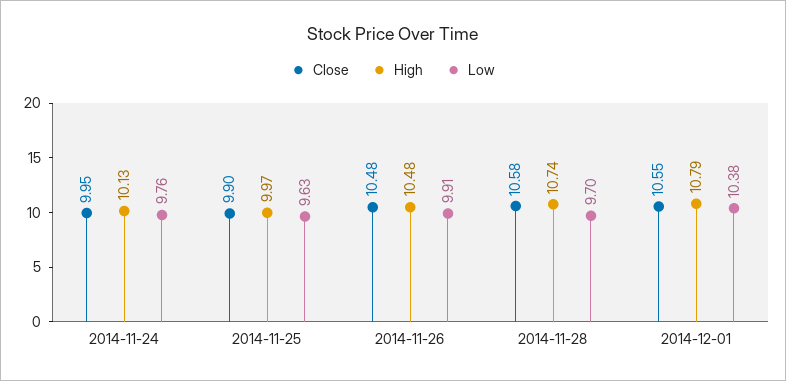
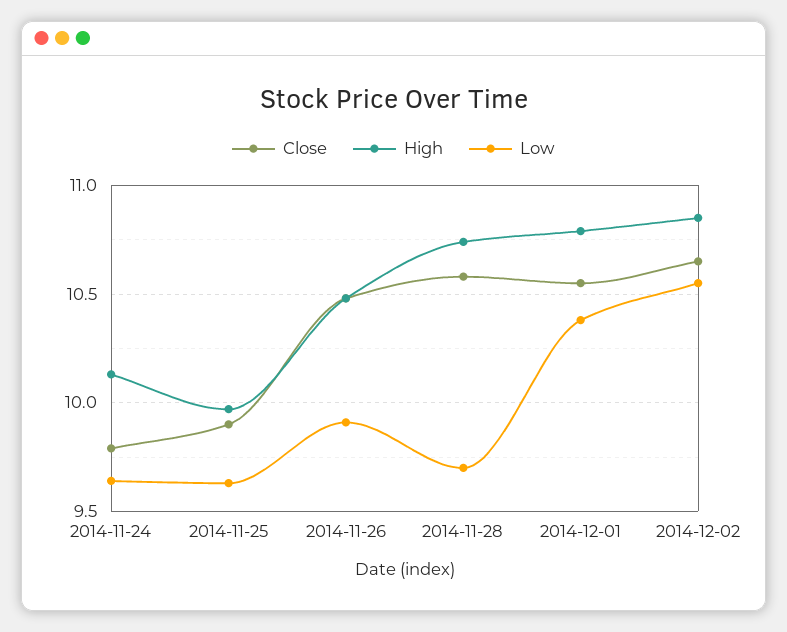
Close, 2014-11-24: 9.95 -> 9.8
Low, 2014-11-24: 9.76 -> 9.65
Close, 2014-12-02: none -> 10.65
High, 2014-12-02: none -> 10.85
Low, 2014-12-02: none -> 10.55

